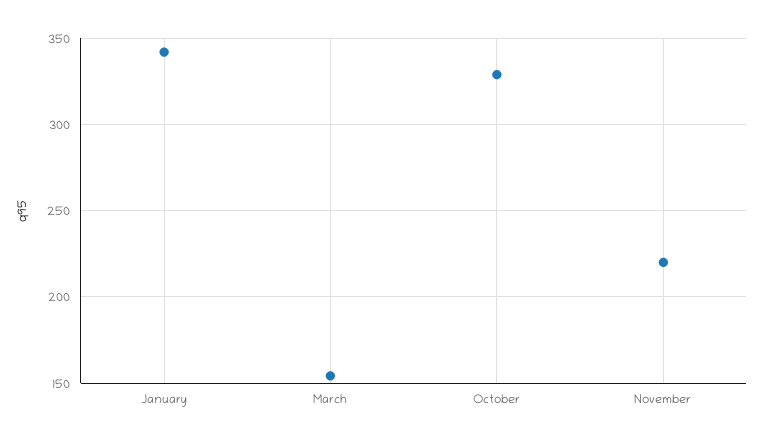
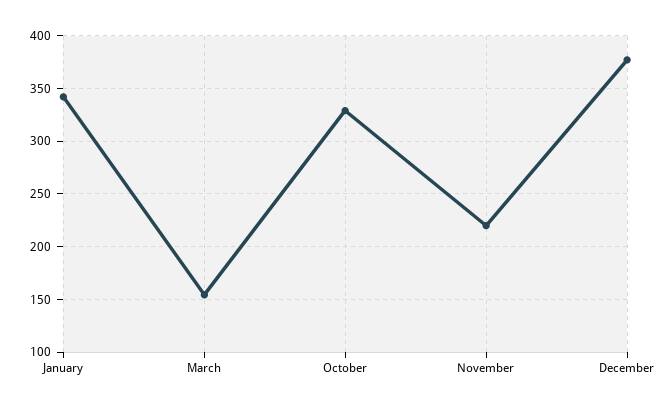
December: none -> 380

